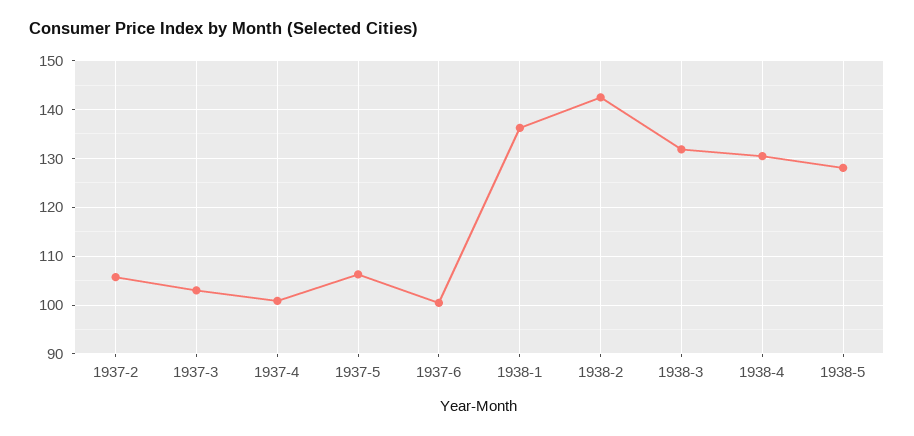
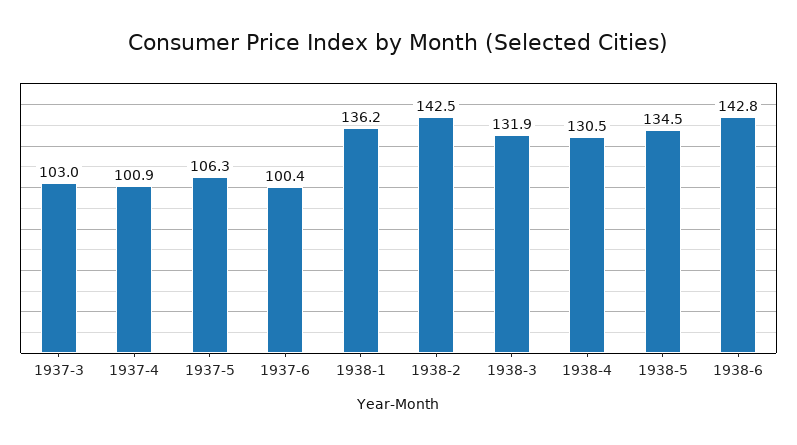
1937-2: 106 -> none
1938-5: 128 -> 134.5
1938-6: none -> 142.8

